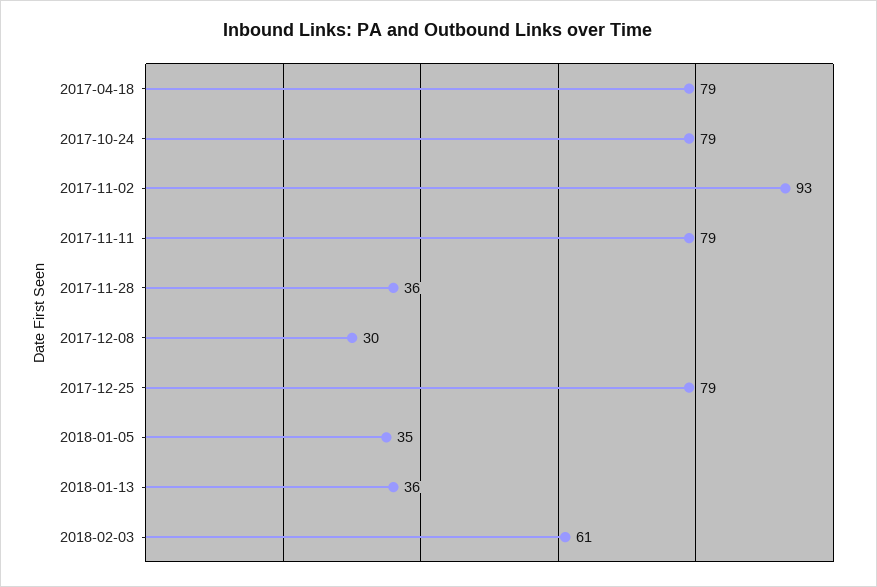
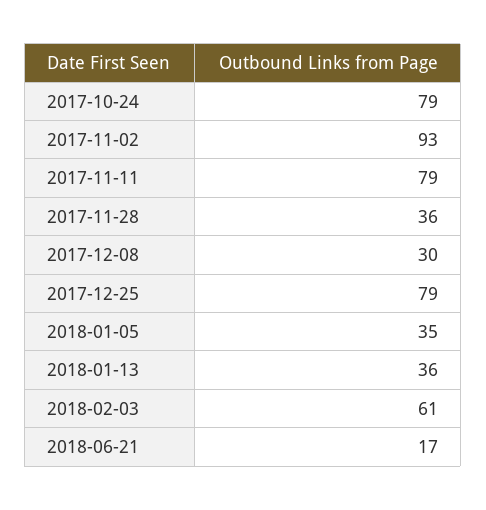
2017-04-18: 79 -> none
2018-06-21: none -> 17

